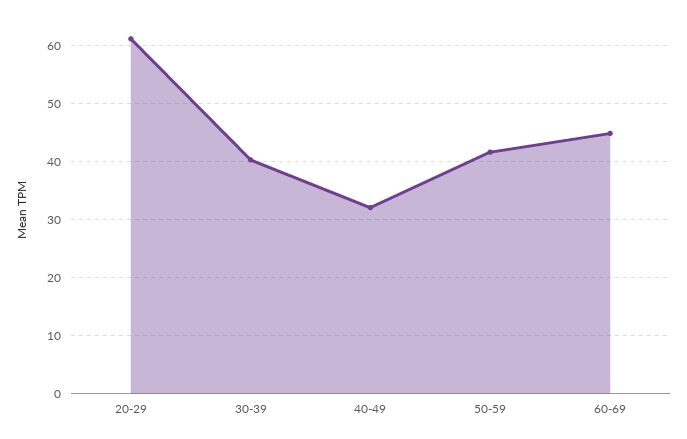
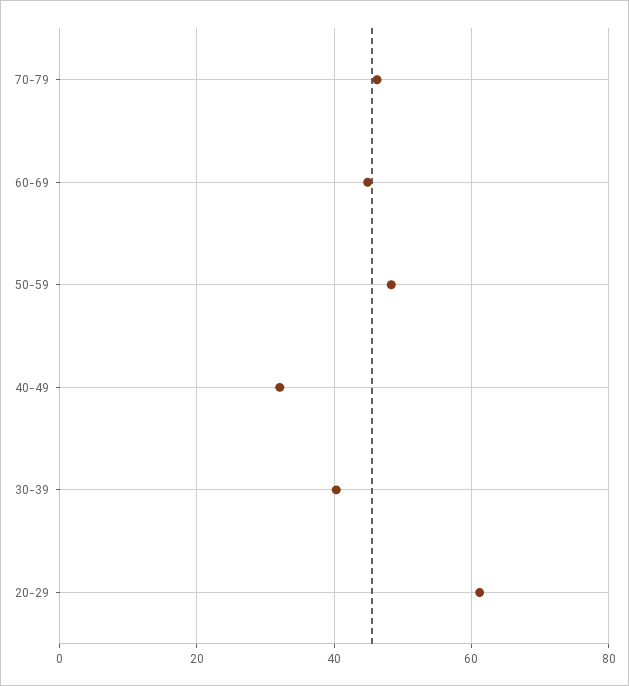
50-59: 42 -> 48
70-79: none -> 46

